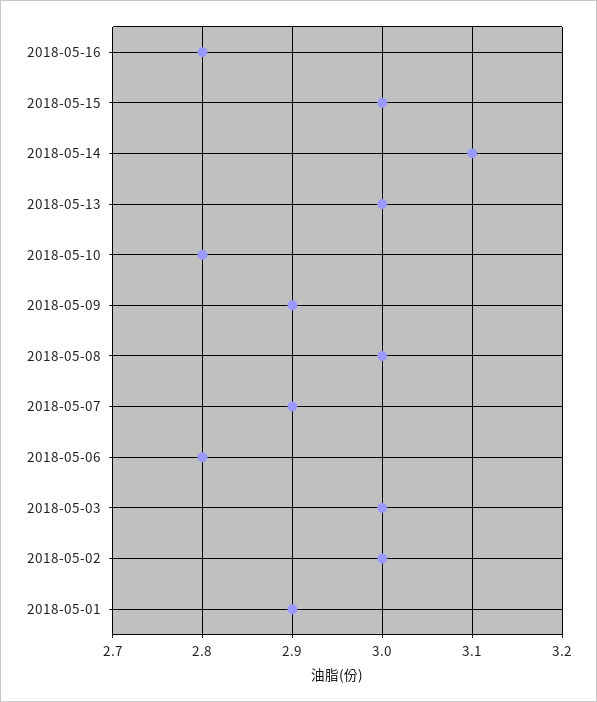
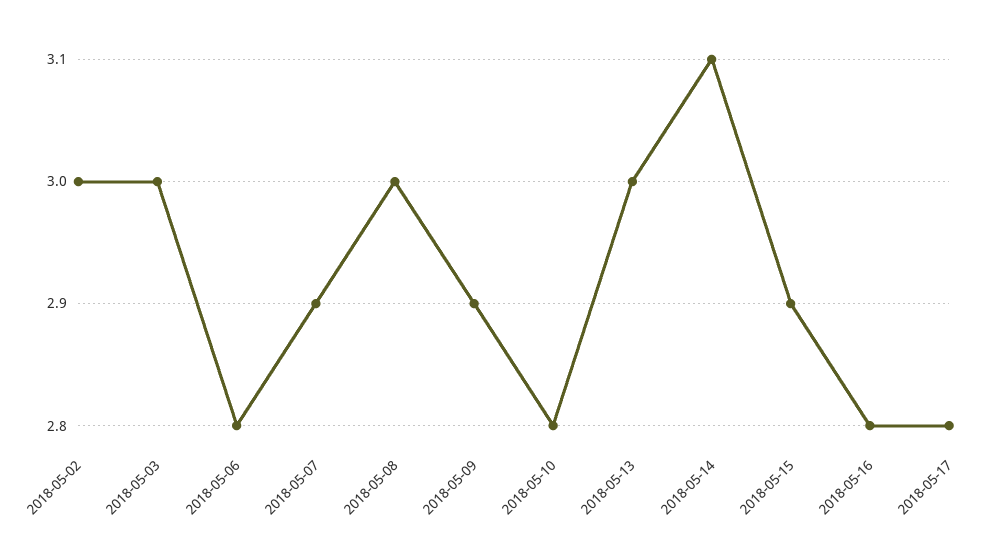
2018-05-15: 3 -> 2.9
2018-05-01: 2.9 -> none
2018-05-17: none -> 2.8

